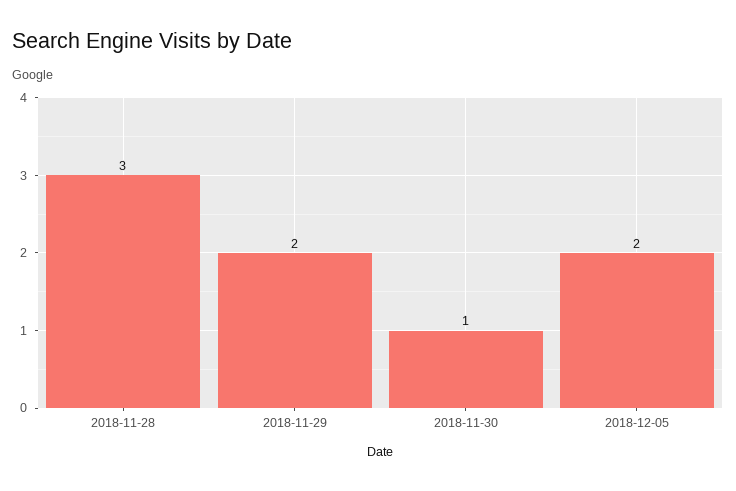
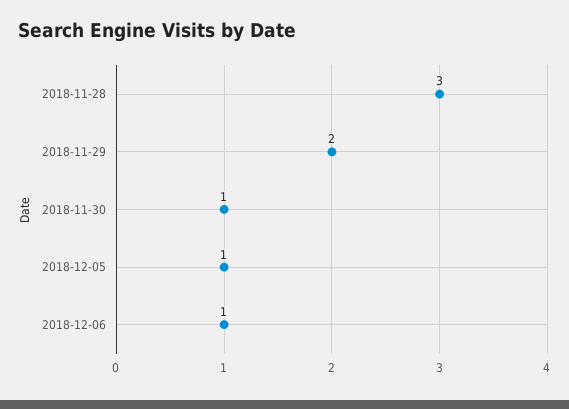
2018-12-05: 2 -> 1
2018-12-06: none -> 1

